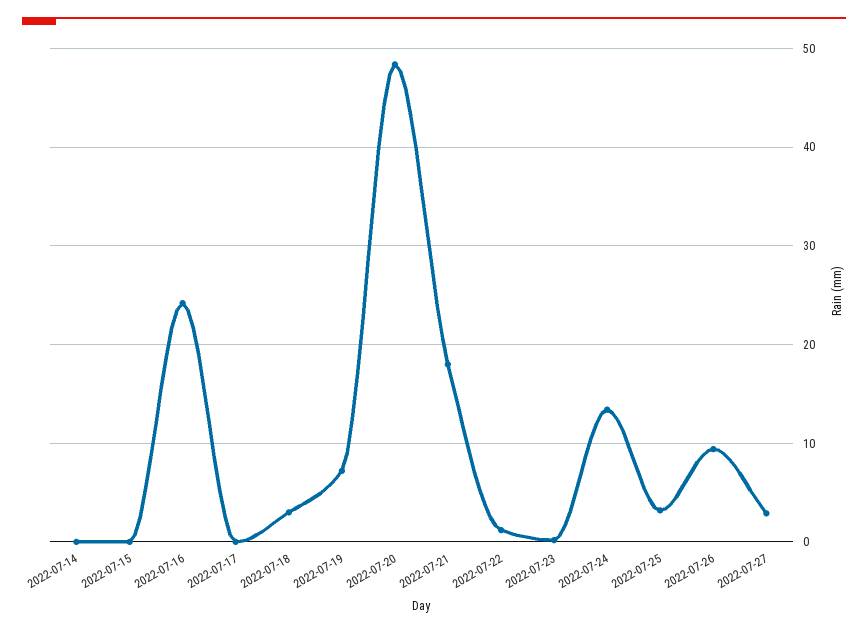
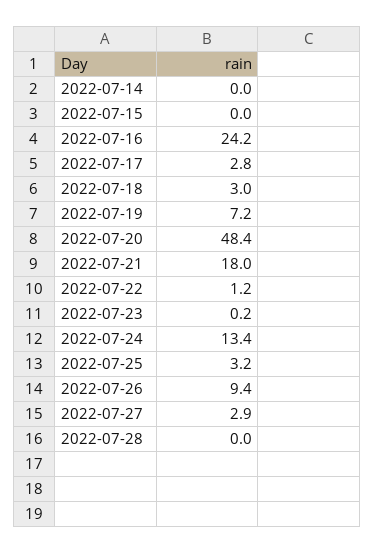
2022-07-17: 0 -> 2.8
2022-07-28: none -> 0

